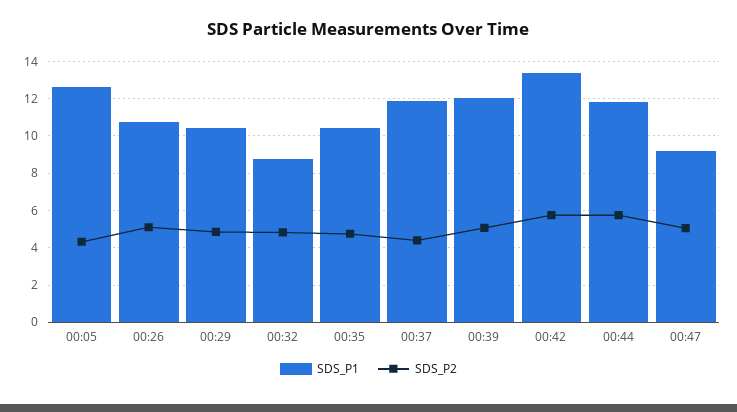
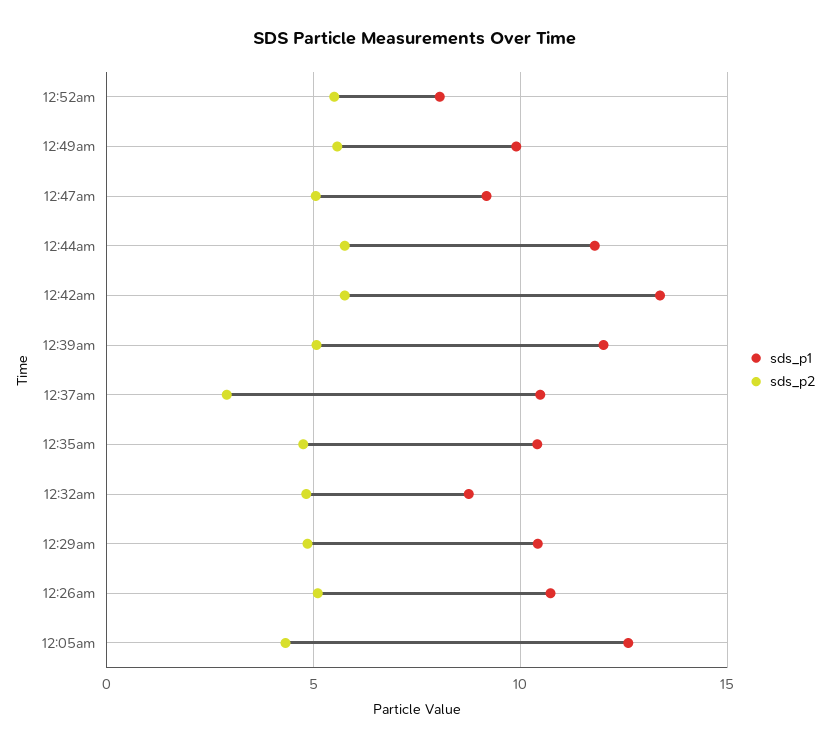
SDS_P1, 00:37: 12 -> 10.5
SDS_P2, 00:37: 4.5 -> 3
SDS_P1, 12:52am: none -> 8
SDS_P2, 12:52am: none -> 5.5
SDS_P1, 12:49am: none -> 10
SDS_P2, 12:49am: none -> 5.5

